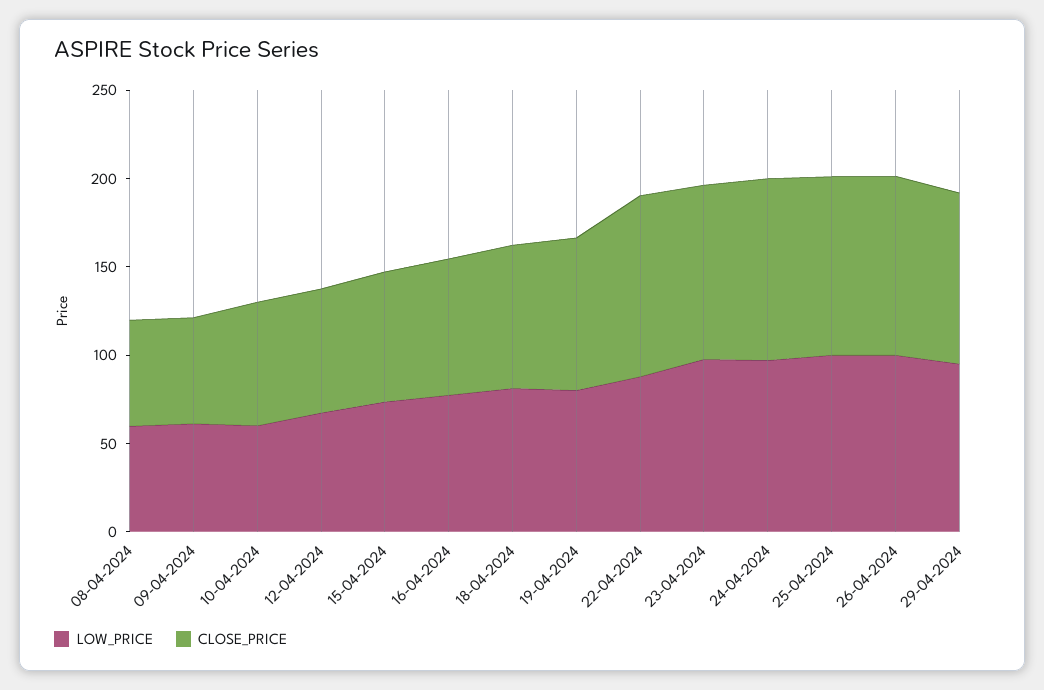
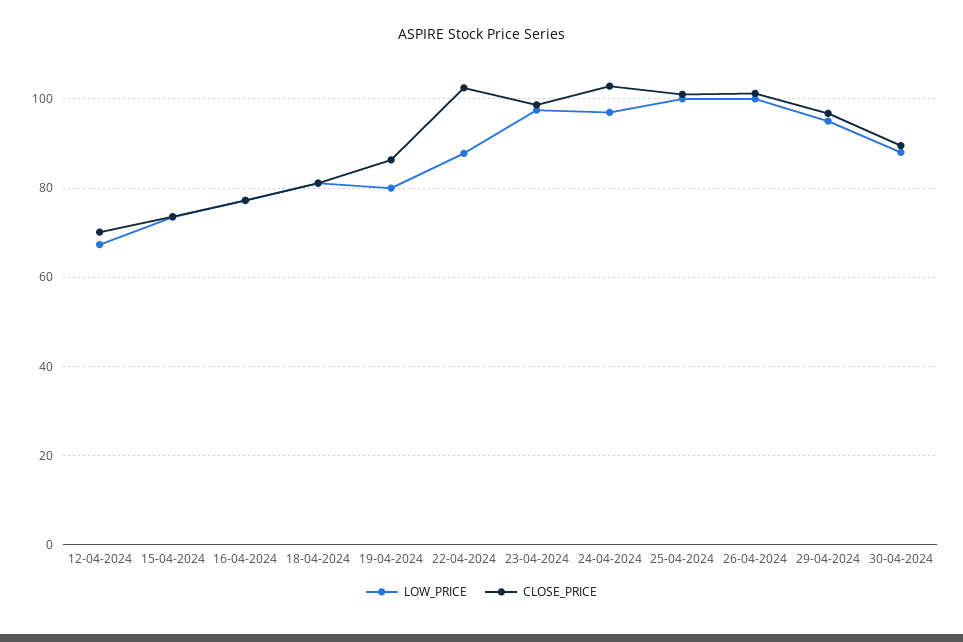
LOW_PRICE, 08-04-2024: 60 -> none
CLOSE_PRICE, 08-04-2024: 60 -> none
LOW_PRICE, 09-04-2024: 60 -> none
CLOSE_PRICE, 09-04-2024: 60 -> none
LOW_PRICE, 10-04-2024: 60 -> none
CLOSE_PRICE, 10-04-2024: 70 -> none
LOW_PRICE, 30-04-2024: none -> 88
CLOSE_PRICE, 30-04-2024: none -> 90

